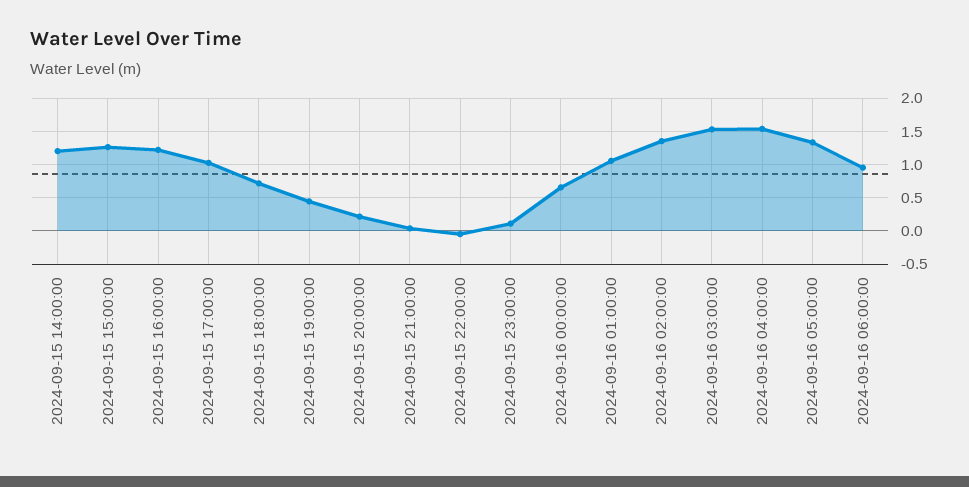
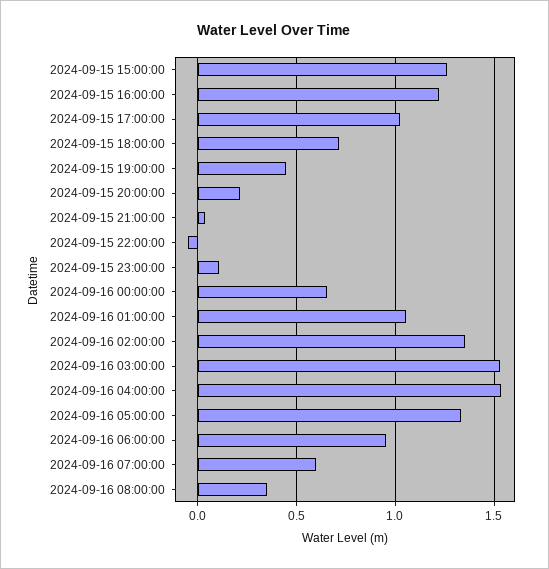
2024-09-15 14:00:00: 1.2 -> none
2024-09-16 07:00:00: none -> 0.6
2024-09-16 08:00:00: none -> 0.35

